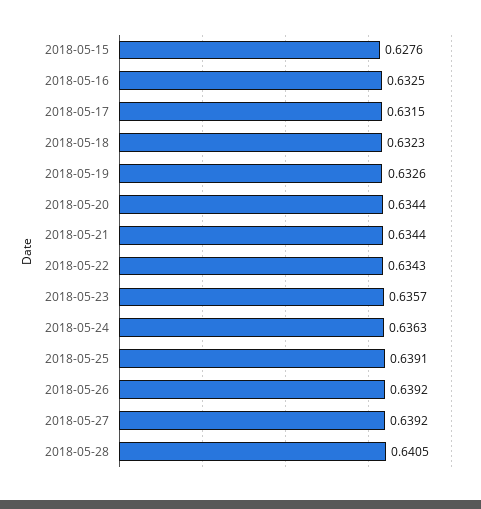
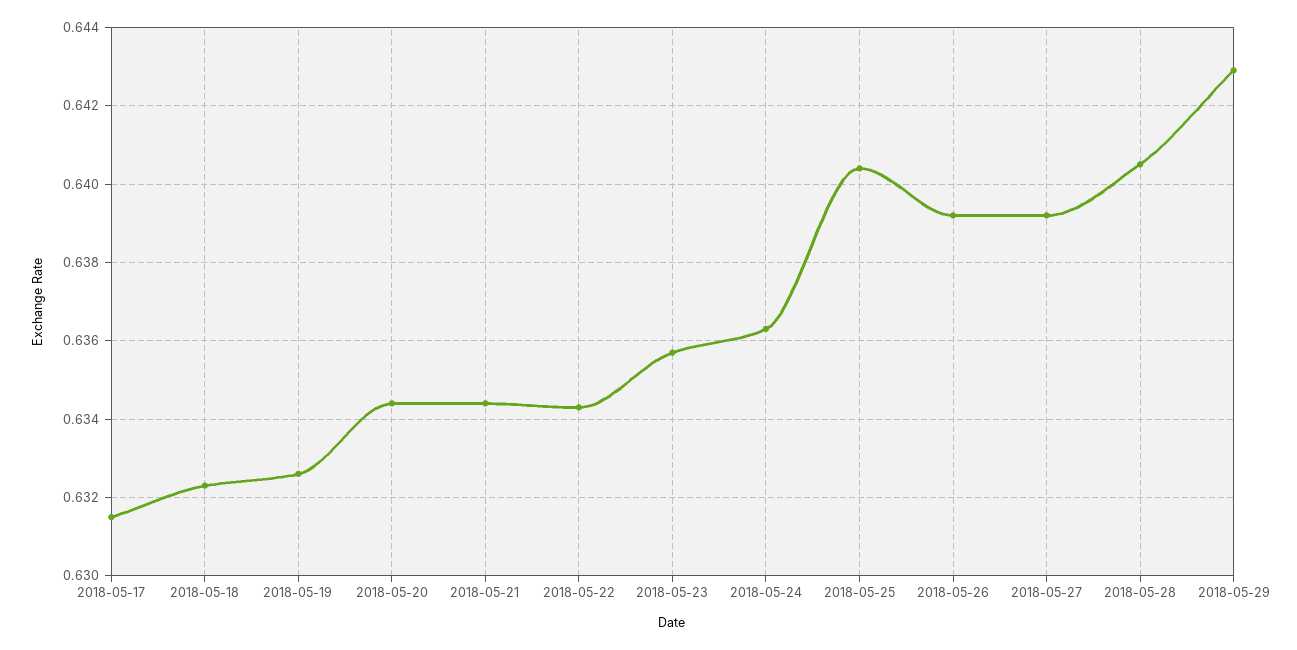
2018-05-15: 0.6276 -> none
2018-05-16: 0.6325 -> none
2018-05-25: 0.6391 -> 0.6405
2018-05-29: none -> 0.643

